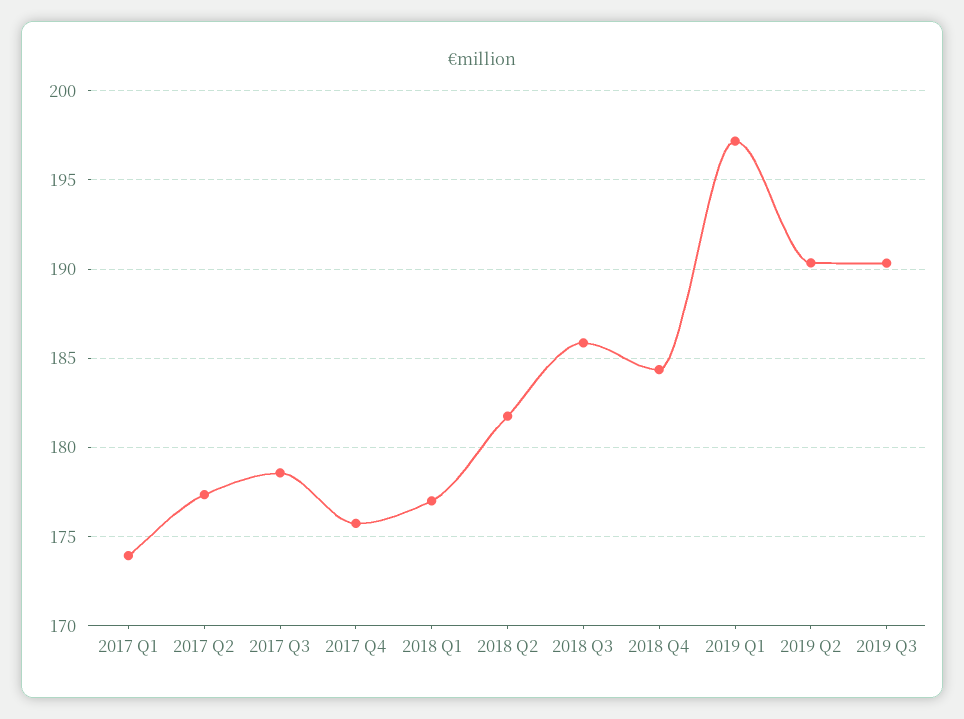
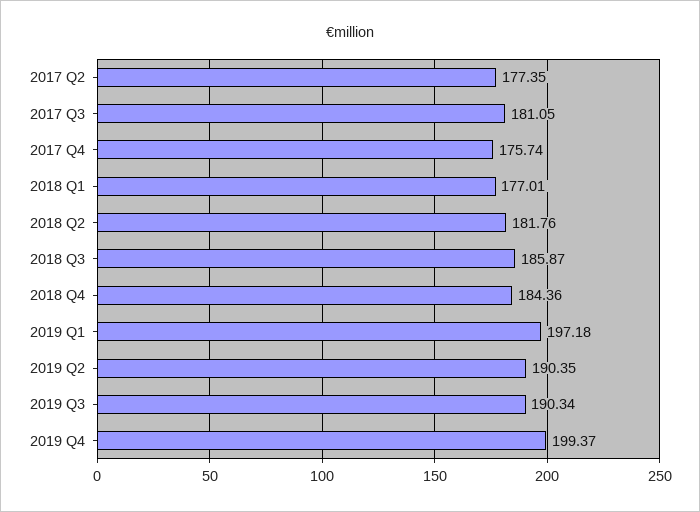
2017 Q1: 174 -> none
2017 Q3: 178.5 -> 181.05
2019 Q4: none -> 199.37

